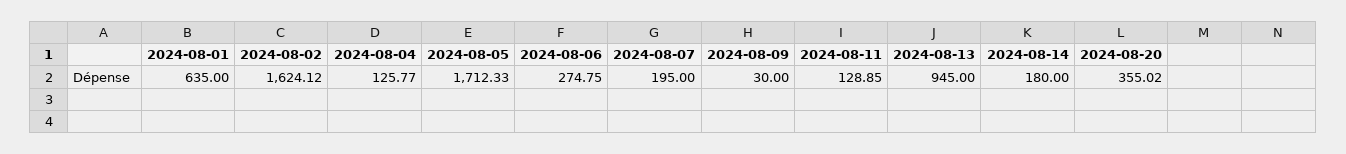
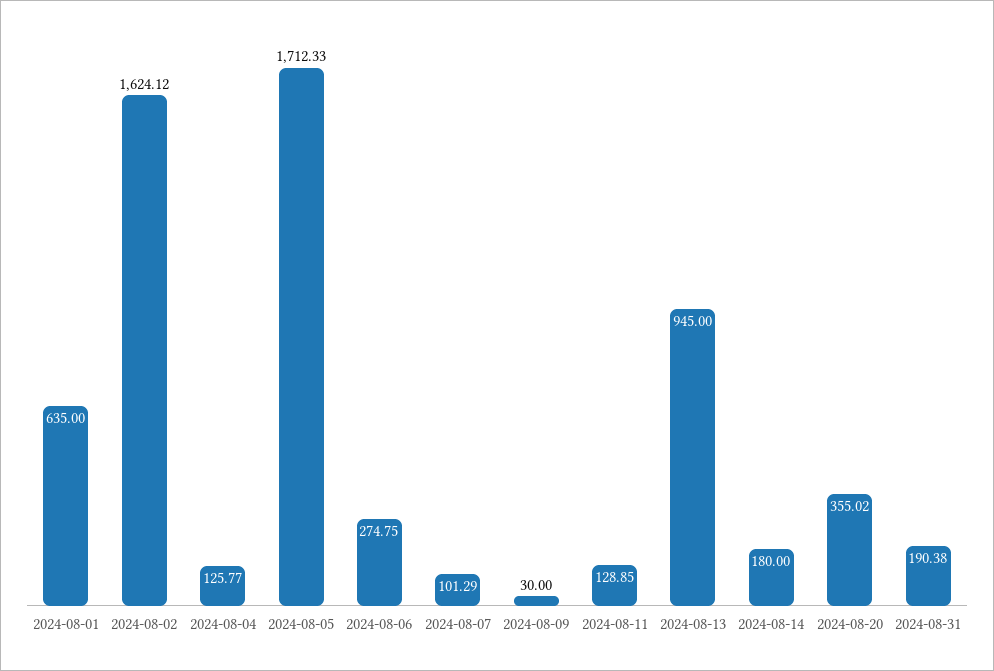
2024-08-07: 195 -> 101.29
2024-08-31: none -> 190.38

